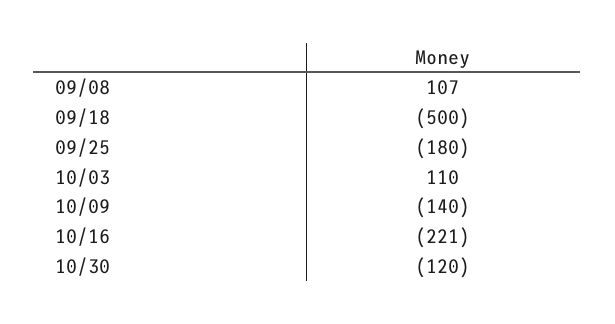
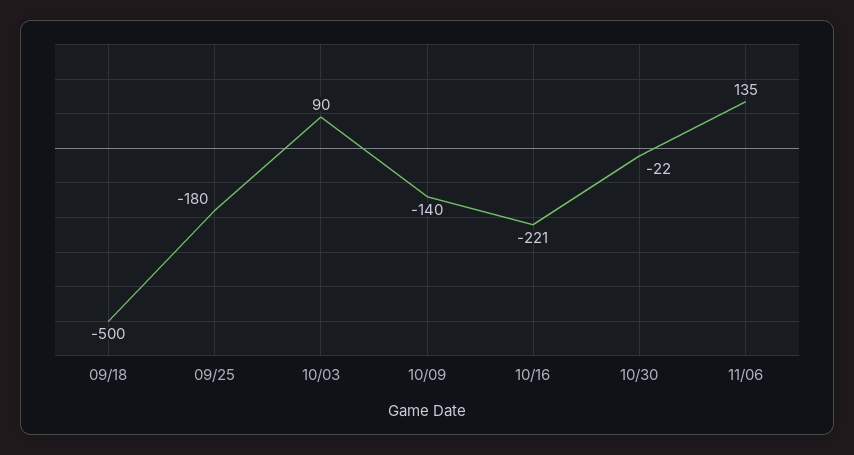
09/08: 107 -> none
10/03: 110 -> 90
10/30: -120 -> -22
11/06: none -> 135

